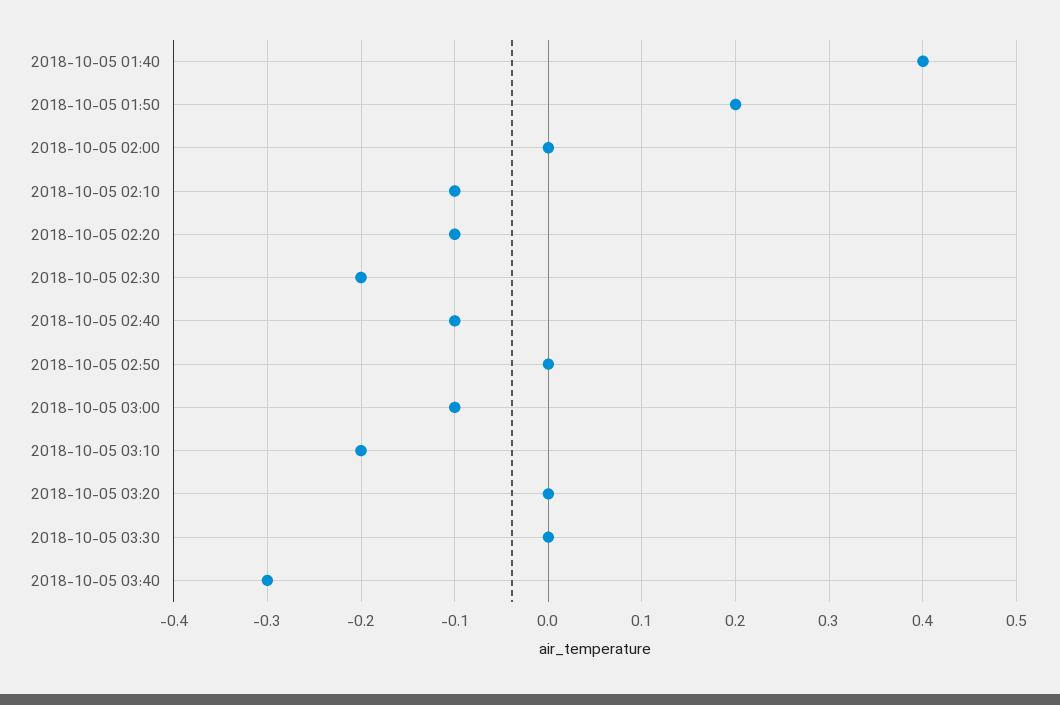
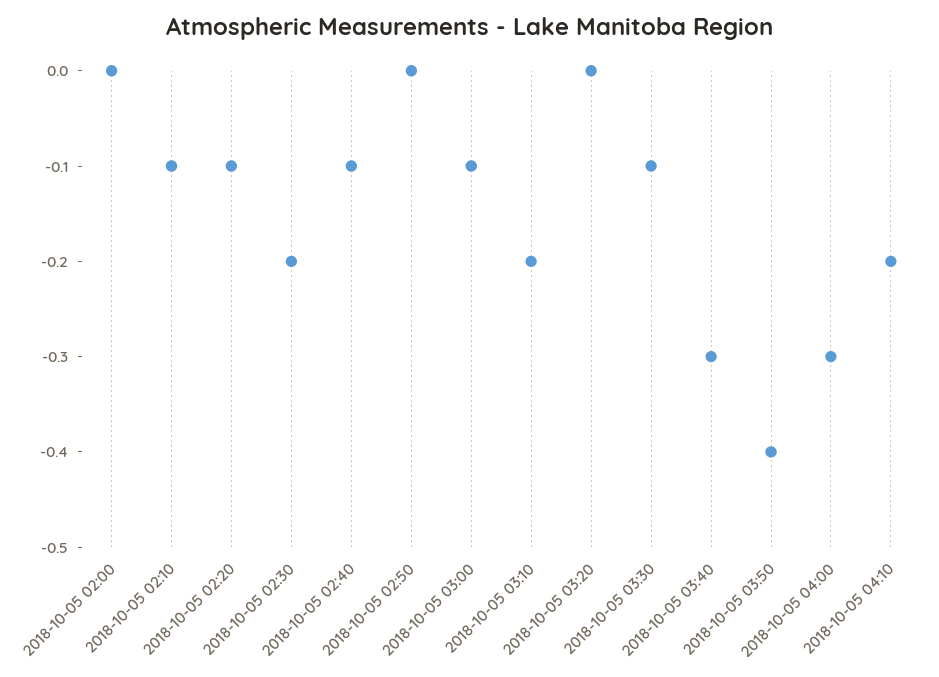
2018-10-05 01:40: 0.4 -> none
2018-10-05 01:50: 0.2 -> none
2018-10-05 03:30: 0 -> -0.1
2018-10-05 03:50: none -> -0.4
2018-10-05 04:00: none -> -0.3
2018-10-05 04:10: none -> -0.2

